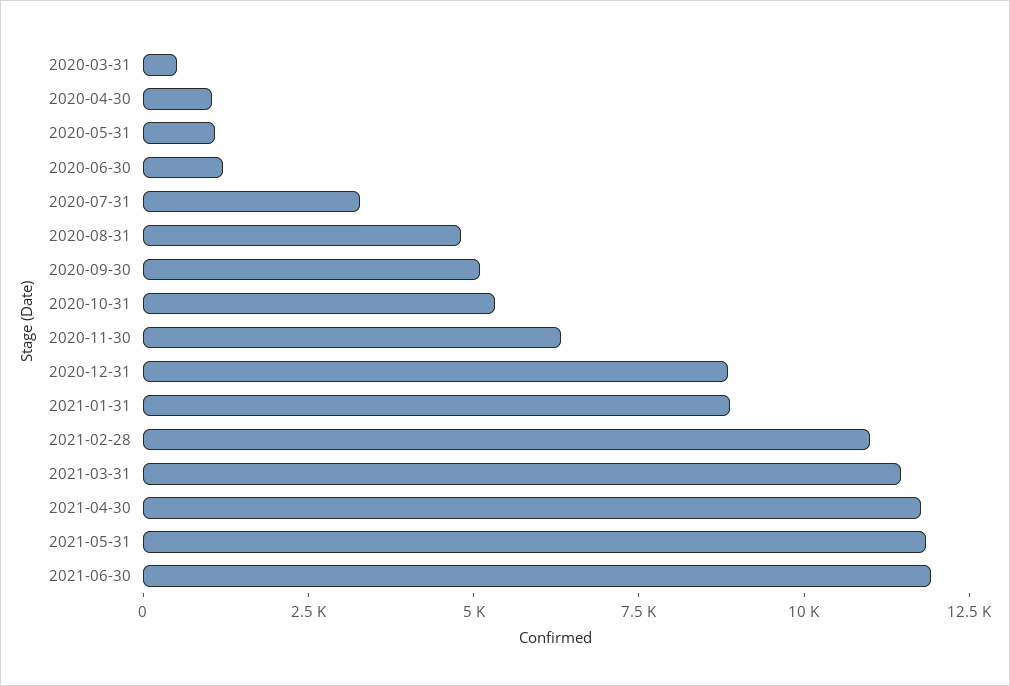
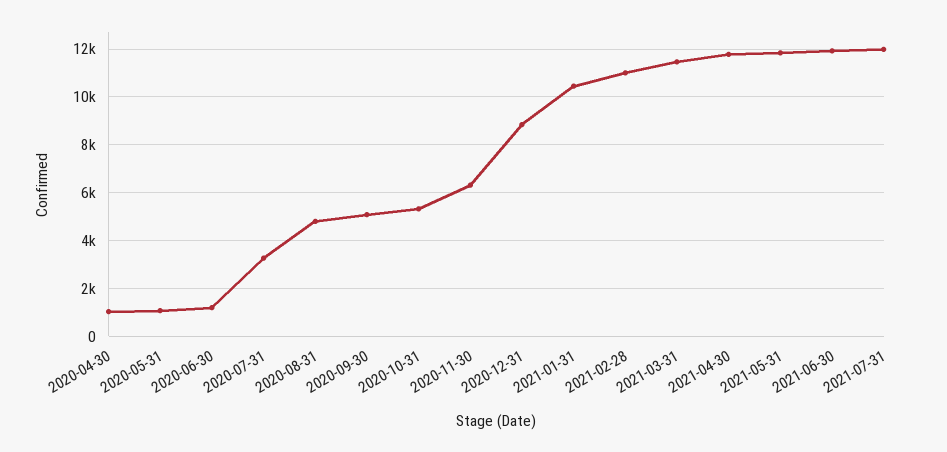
2020-03-31: 500 -> none
2021-01-31: 9000 -> 10500
2021-07-31: none -> 12000

